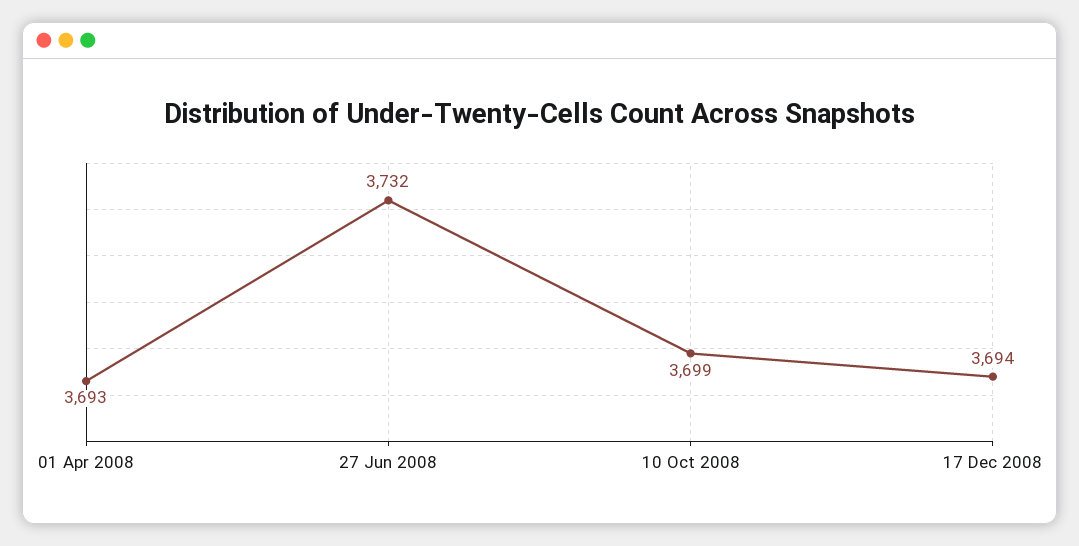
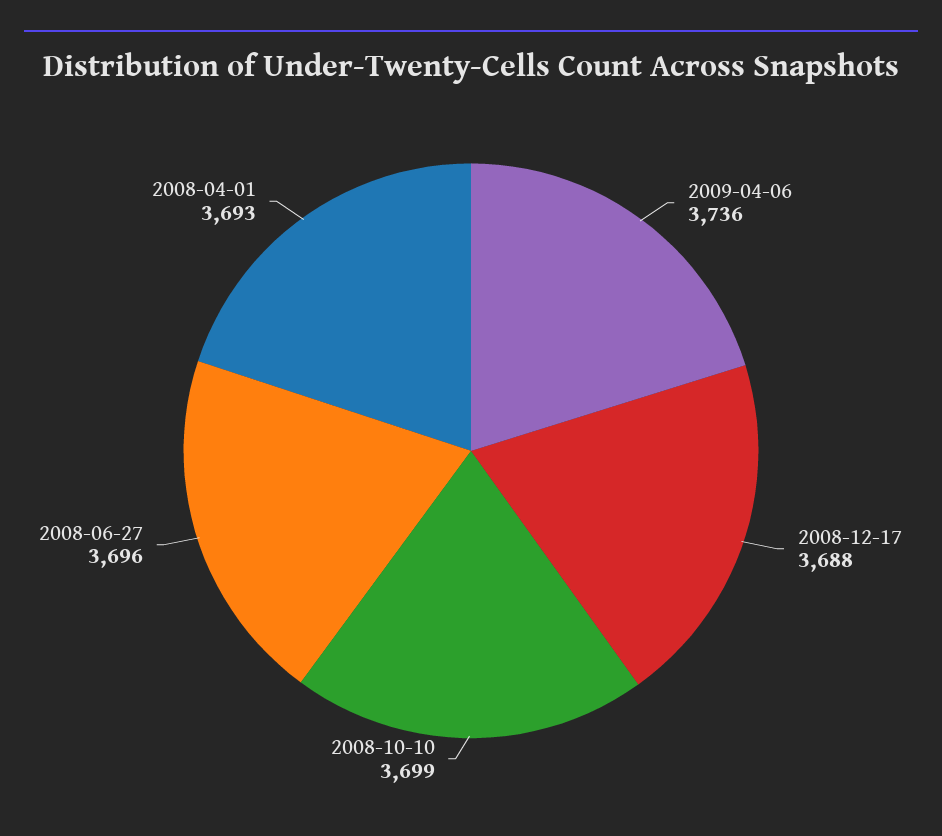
27 Jun 2008: 3732 -> 3696
17 Dec 2008: 3694 -> 3688
2009-04-06: none -> 3736

